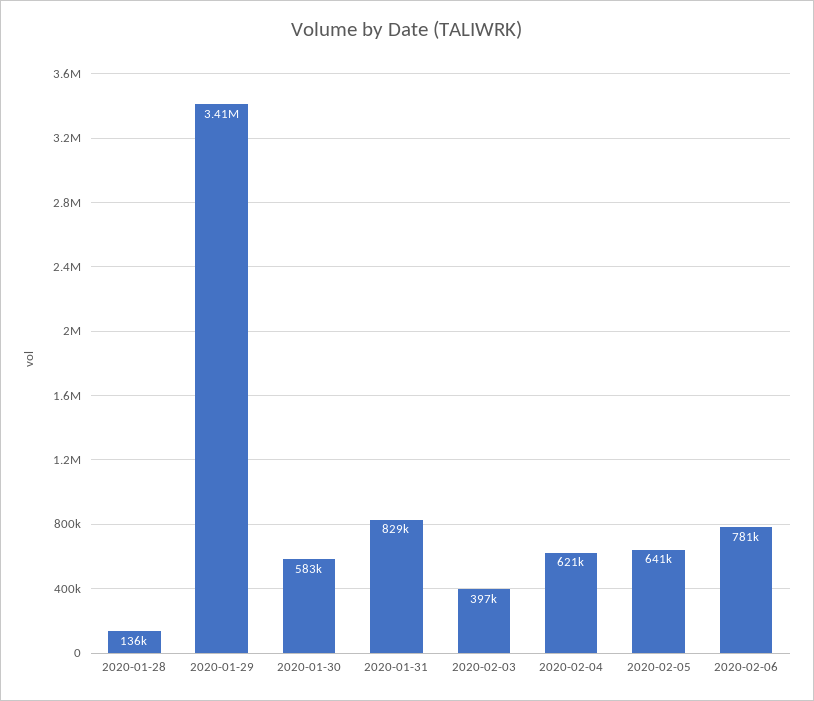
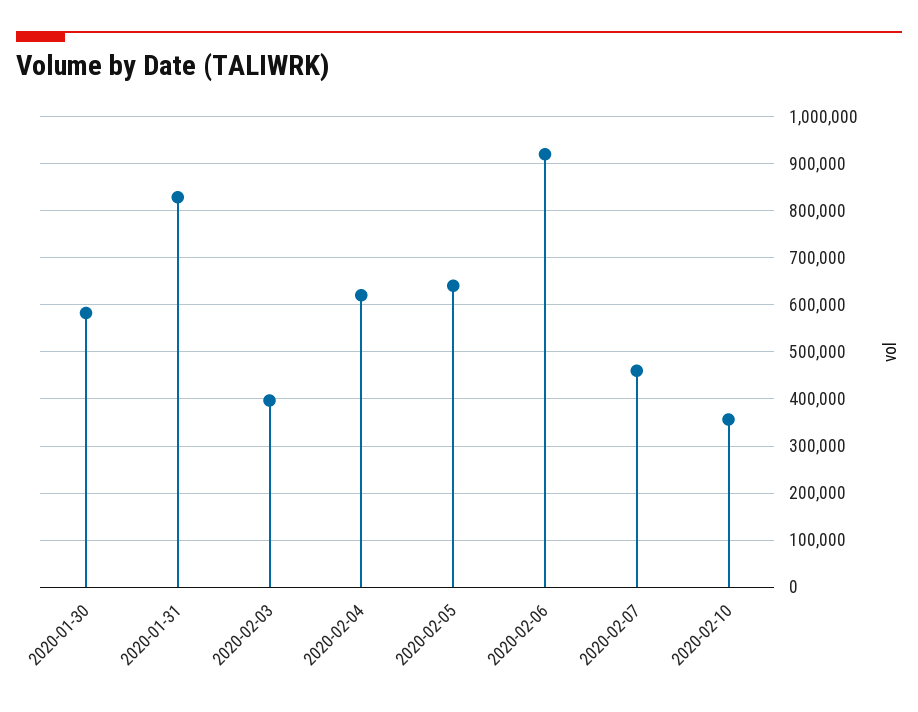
2020-01-28: 136000 -> none
2020-01-29: 3410000 -> none
2020-02-06: 781000 -> 920000
2020-02-07: none -> 460000
2020-02-10: none -> 360000

